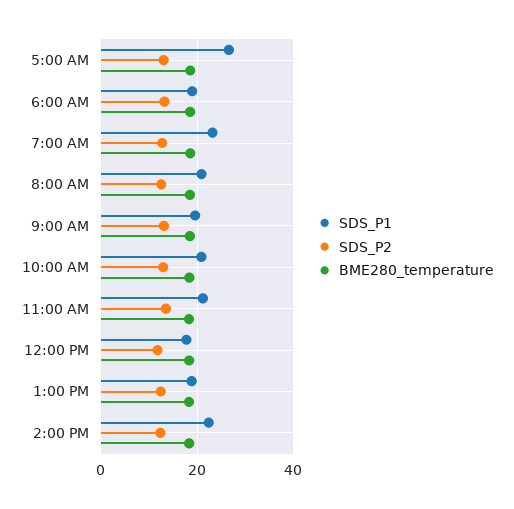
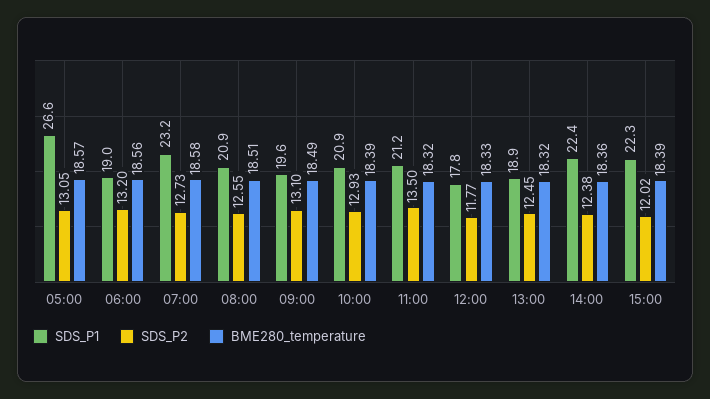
SDS_P1, 15:00: none -> 22.3
SDS_P2, 15:00: none -> 12.02
BME280_temperature, 15:00: none -> 18.39

